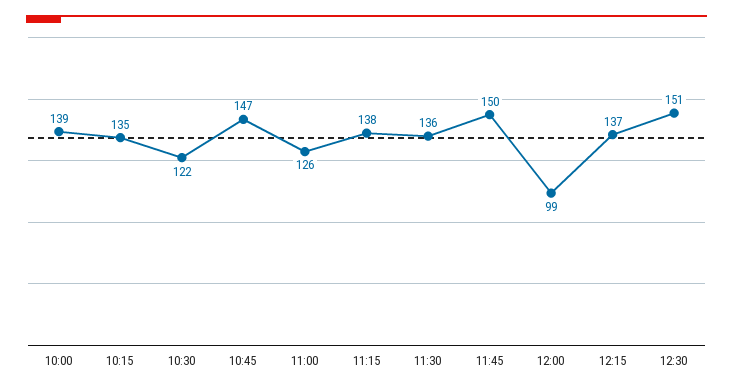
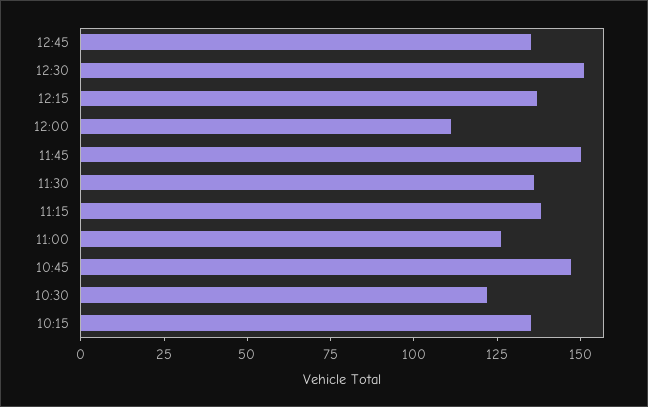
10:00: 139 -> none
12:00: 99 -> 110
12:45: none -> 135

